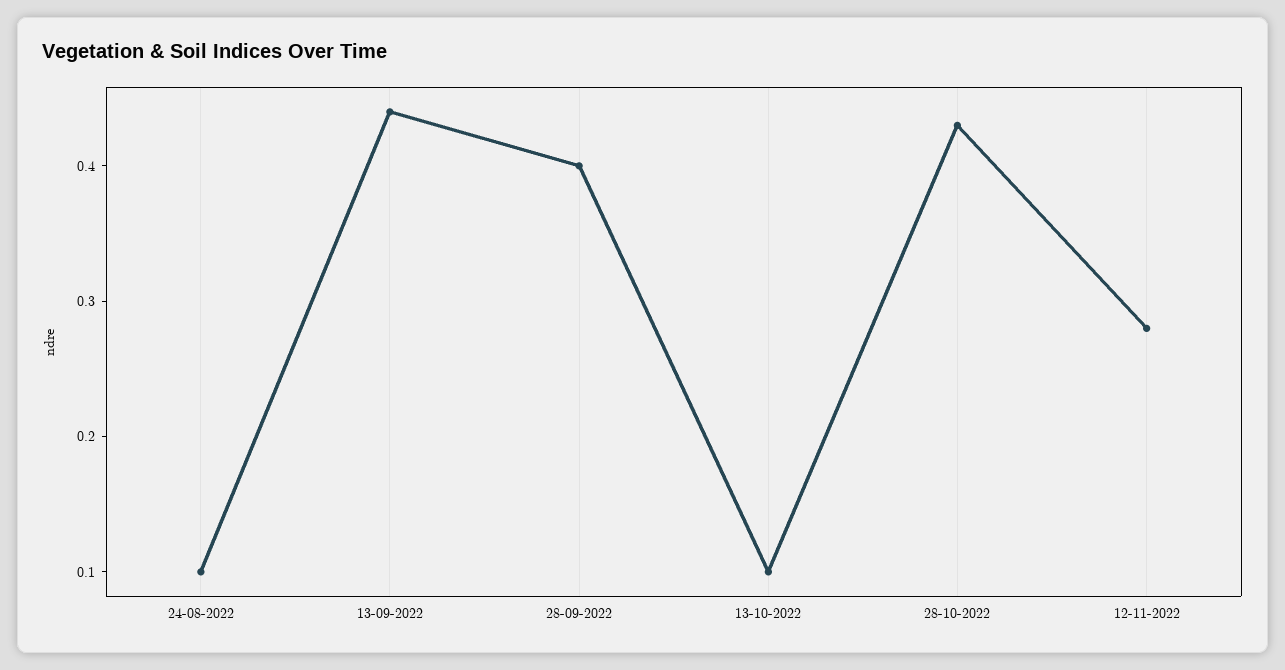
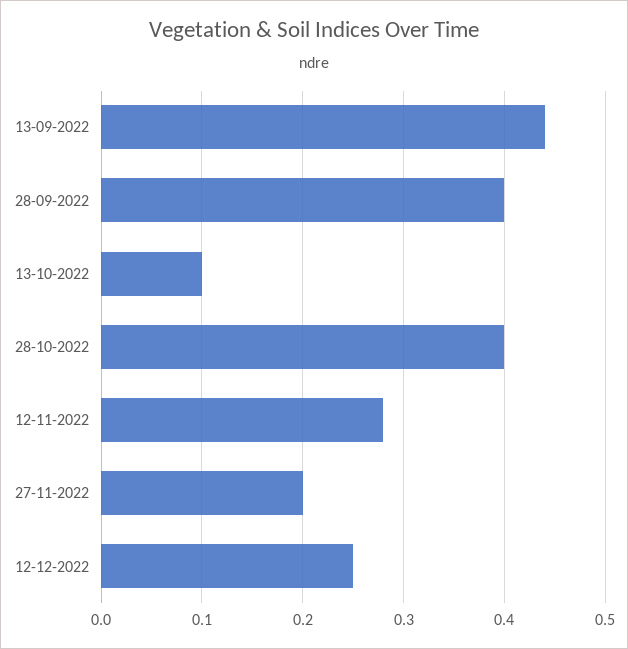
24-08-2022: 0.1 -> none
28-10-2022: 0.43 -> 0.4
27-11-2022: none -> 0.2
12-12-2022: none -> 0.25

